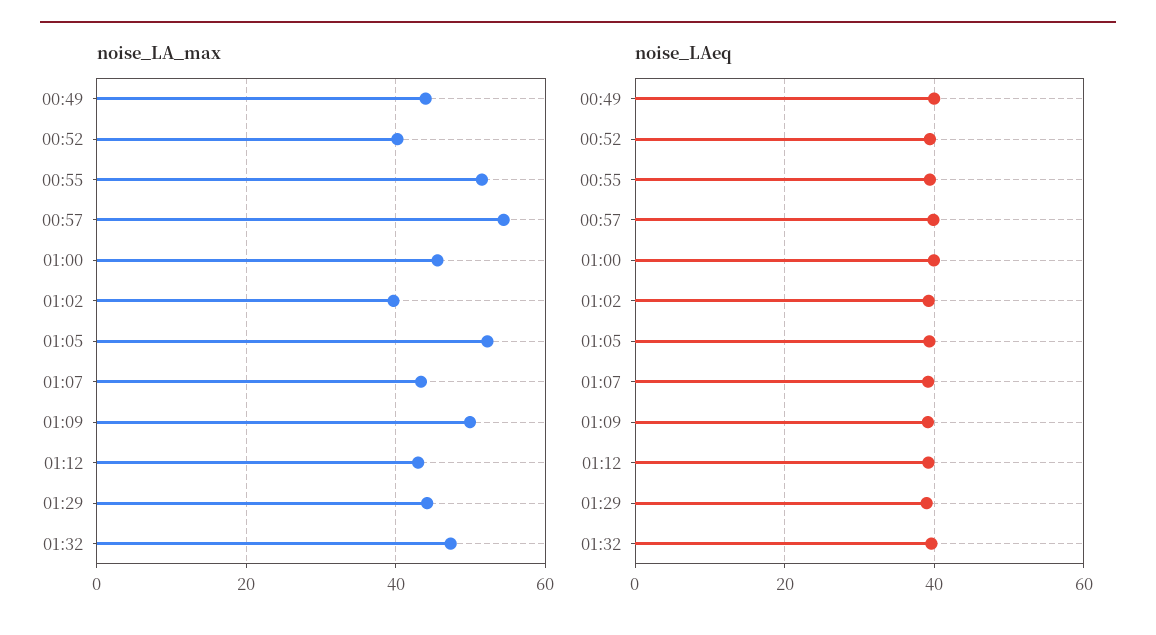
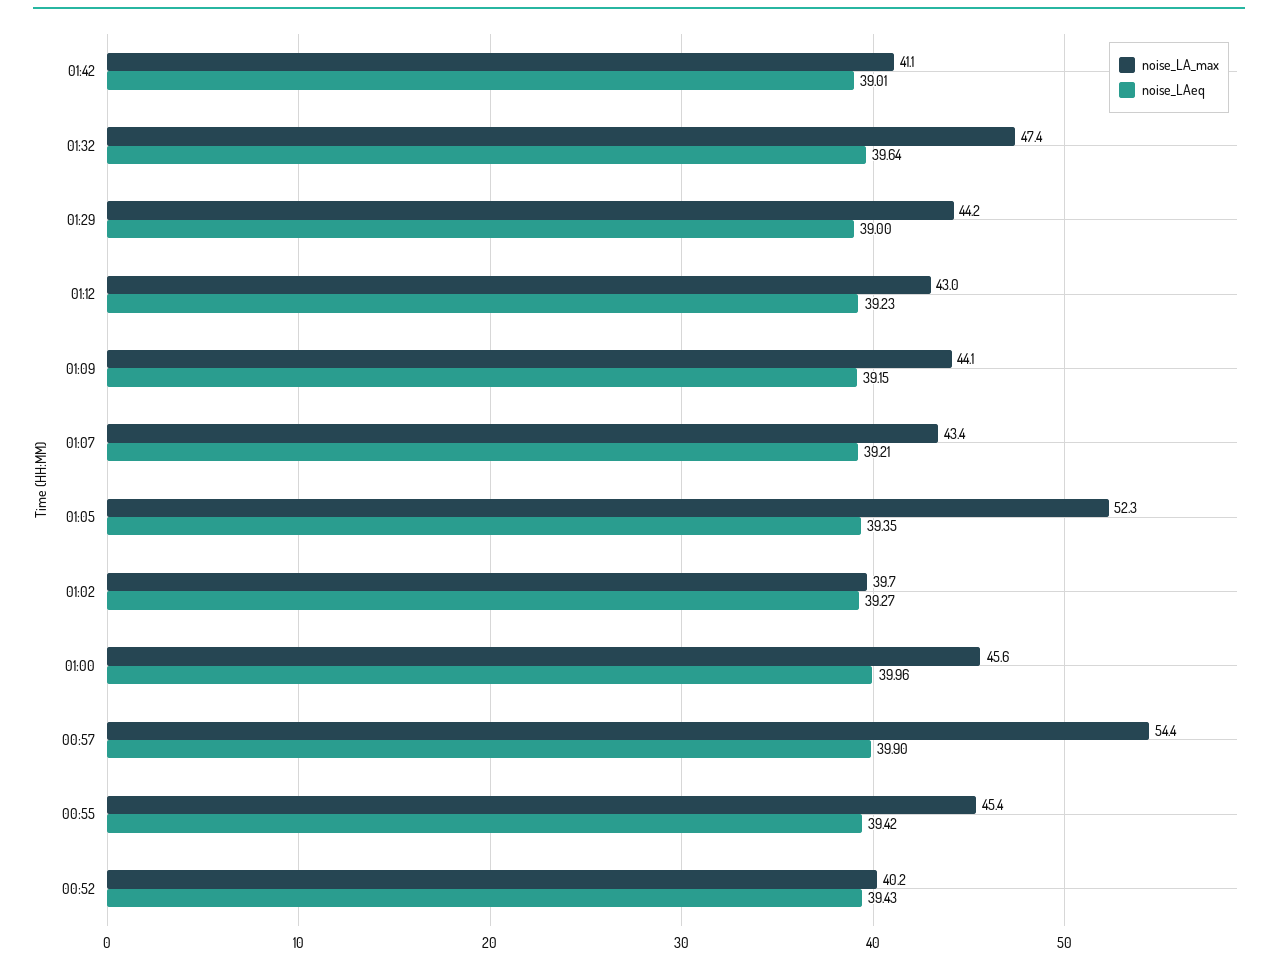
noise_LA_max, 00:49: 44 -> none
noise_LA_max, 00:55: 52 -> 45.4
noise_LA_max, 01:09: 50 -> 44.1
noise_LAeq, 00:49: 40 -> none
noise_LA_max, 01:42: none -> 41.1
noise_LAeq, 01:42: none -> 39.01

